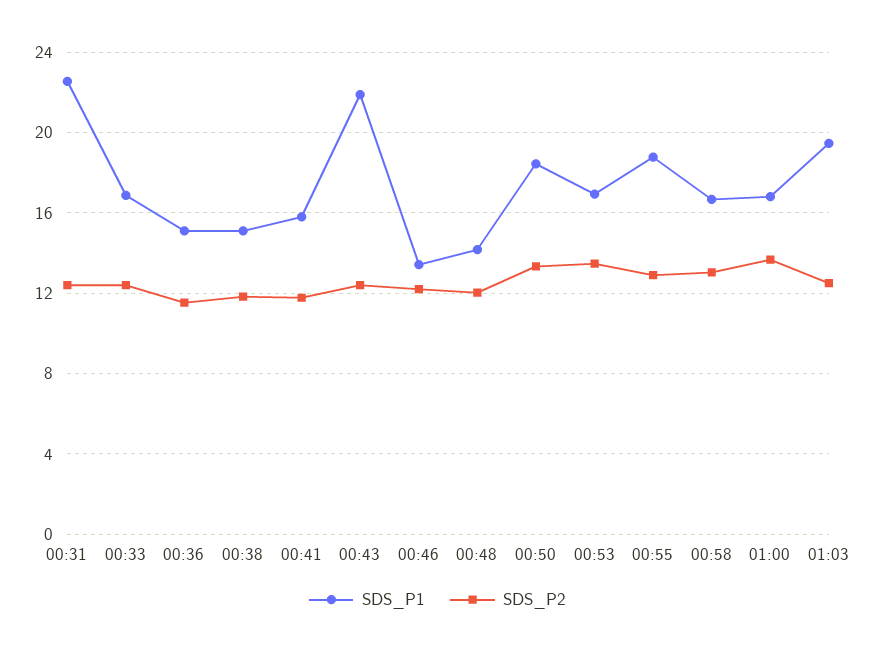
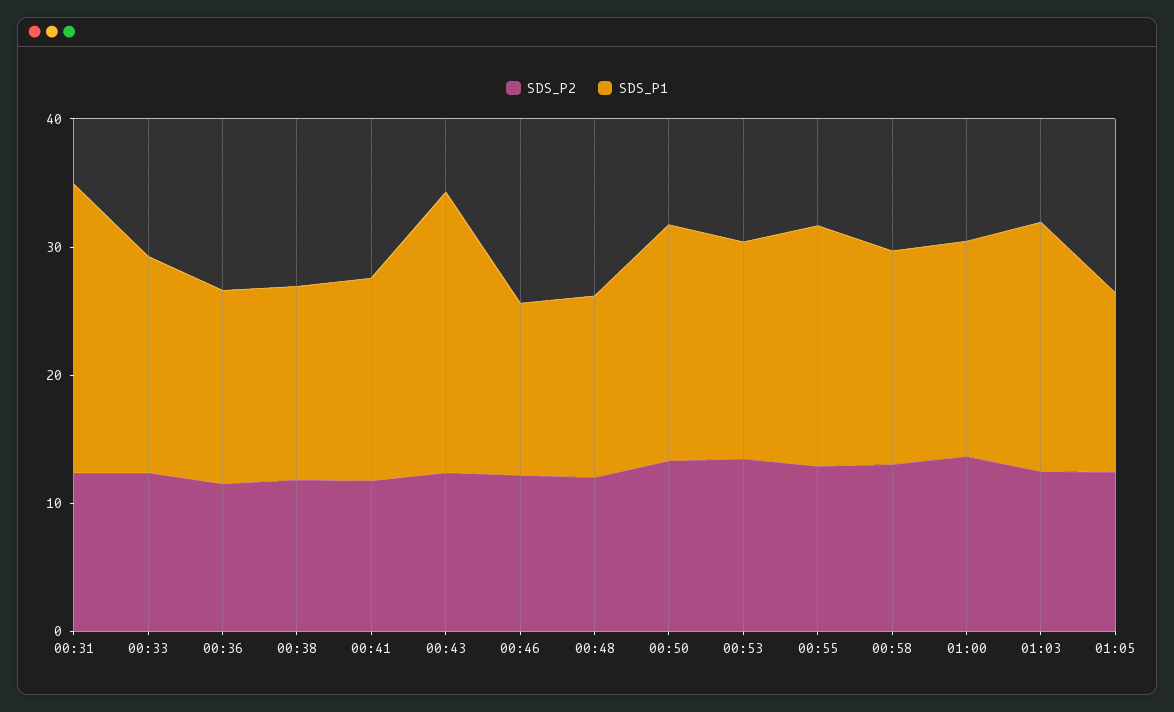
SDS_P2, 01:05: none -> 12
SDS_P1, 01:05: none -> 14

